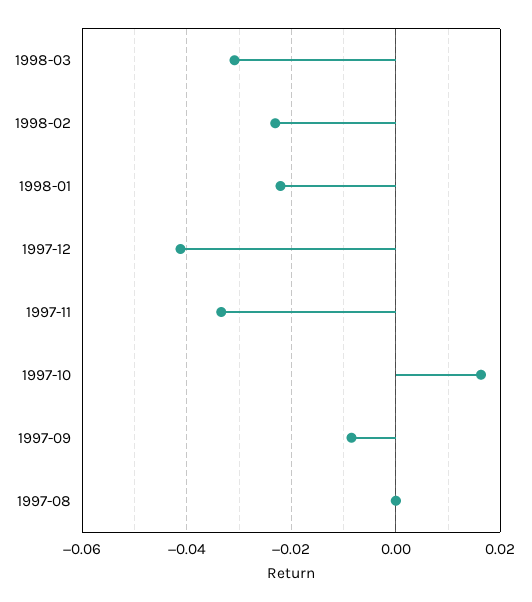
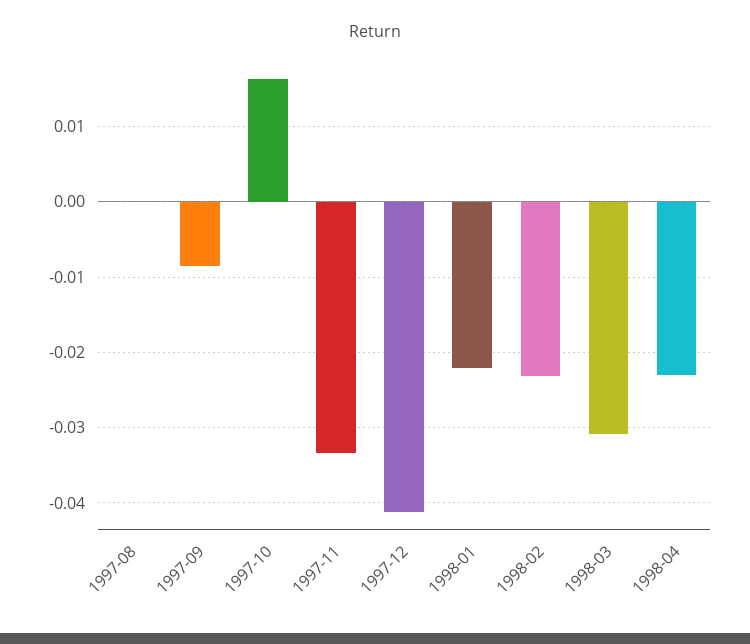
1998-04: none -> -0.023

